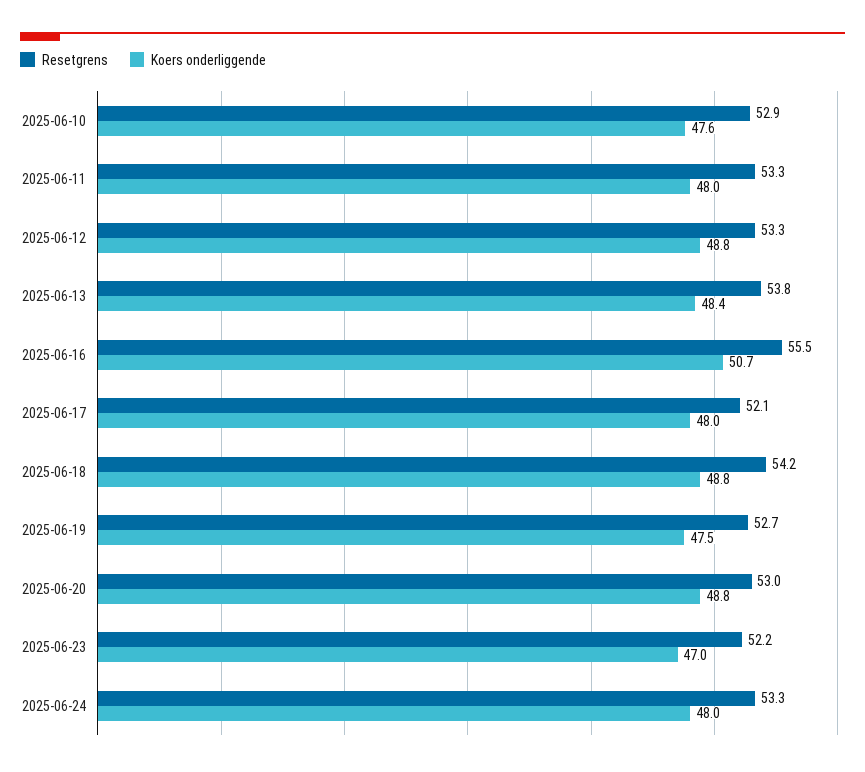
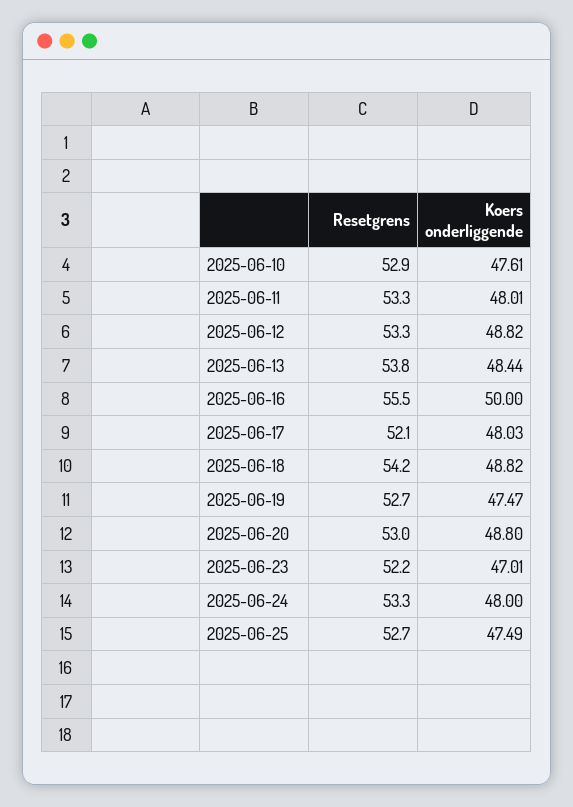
Koers onderliggende, 2025-06-16: 50.7 -> 50
Resetgrens, 2025-06-25: none -> 52.7
Koers onderliggende, 2025-06-25: none -> 47.49

